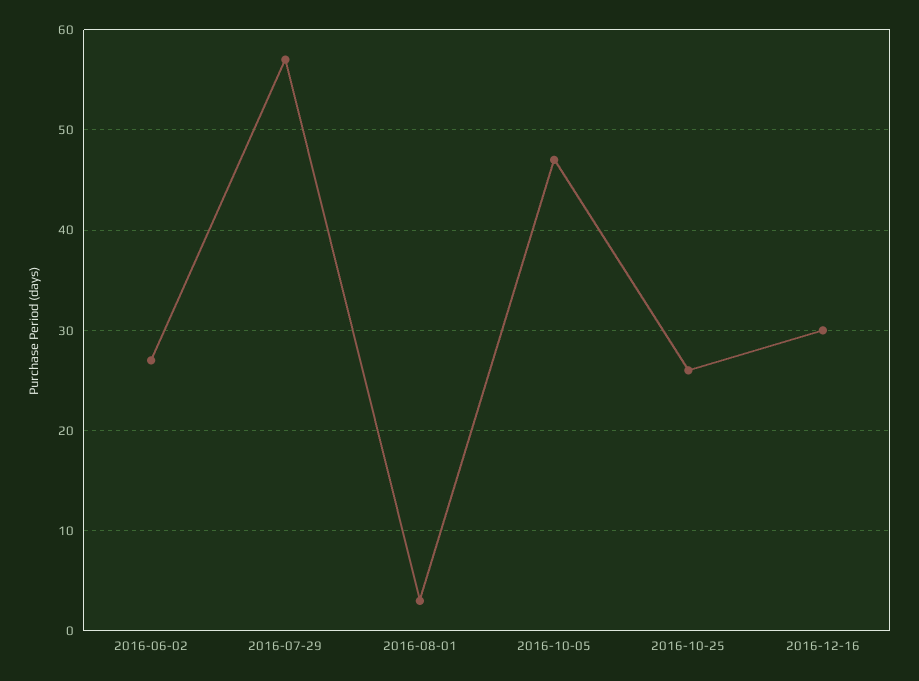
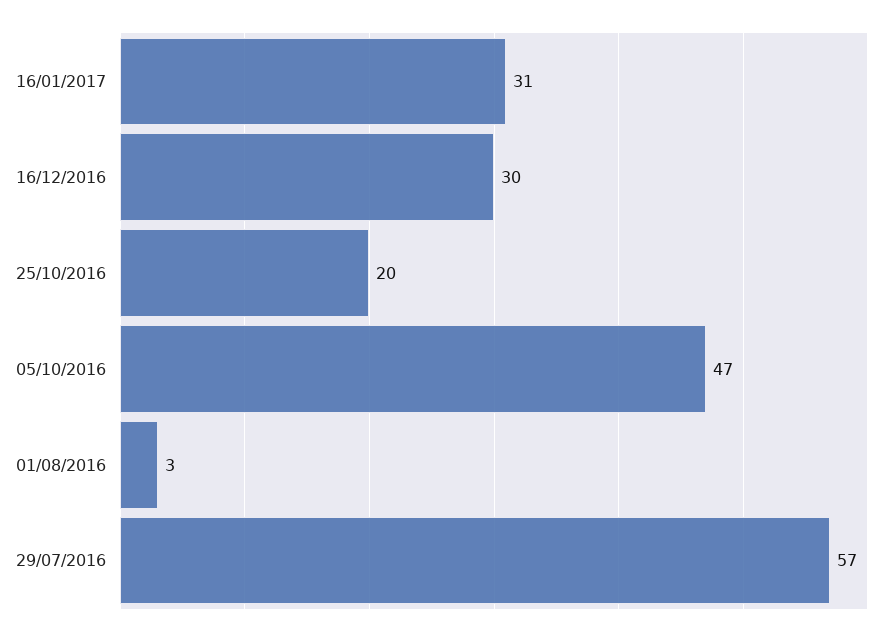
2016-06-02: 27 -> none
2016-10-25: 26 -> 20
16/01/2017: none -> 31

